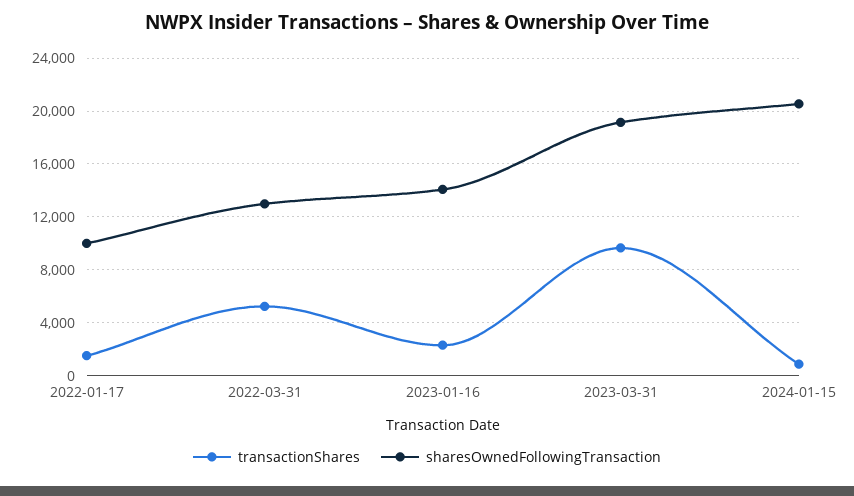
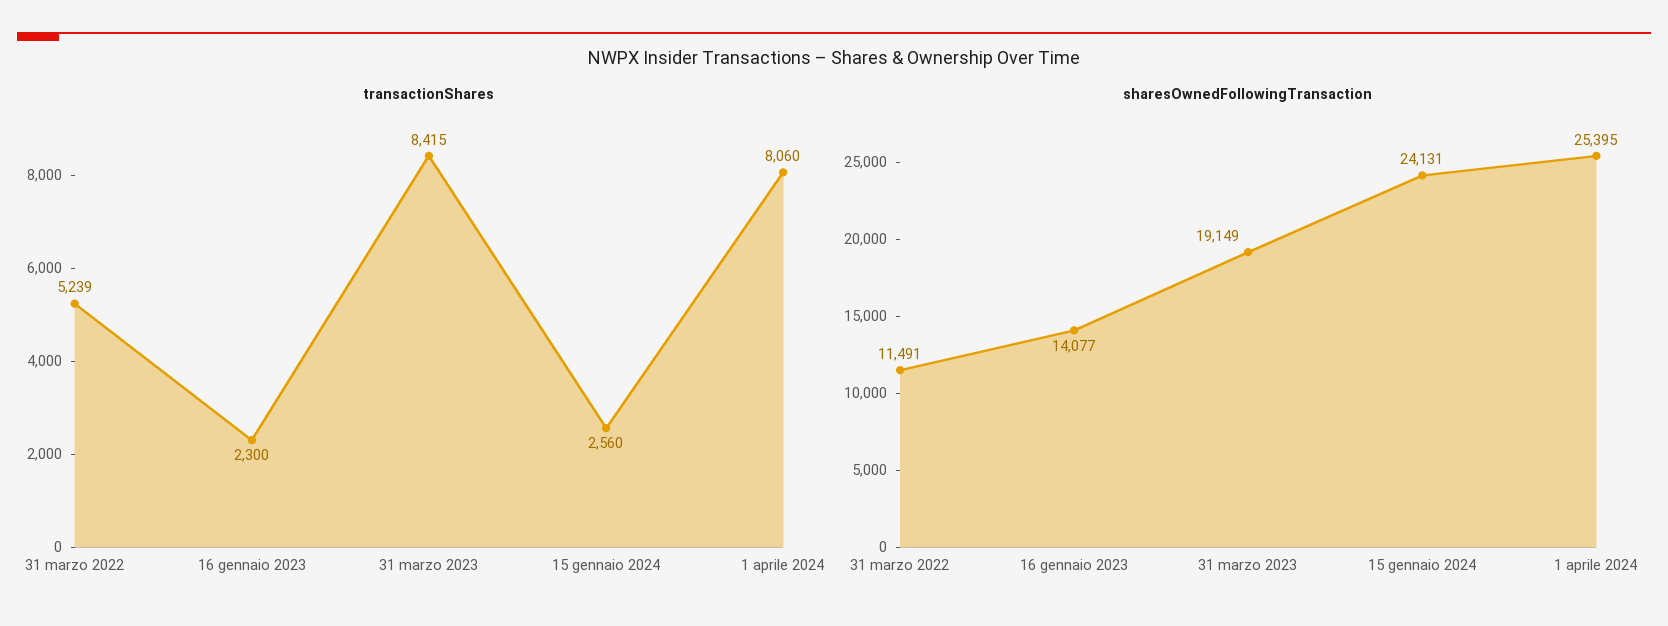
transactionShares, 2022-01-17: 1500 -> none
sharesOwnedFollowingTransaction, 2022-01-17: 10000 -> none
sharesOwnedFollowingTransaction, 2022-03-31: 13000 -> 11491
transactionShares, 2023-03-31: 9500 -> 8415
transactionShares, 2024-01-15: 1000 -> 2560
sharesOwnedFollowingTransaction, 2024-01-15: 20500 -> 24131
transactionShares, 1 aprile 2024: none -> 8060
sharesOwnedFollowingTransaction, 1 aprile 2024: none -> 25395

